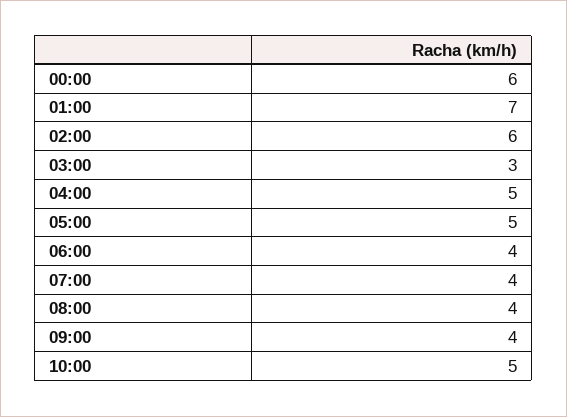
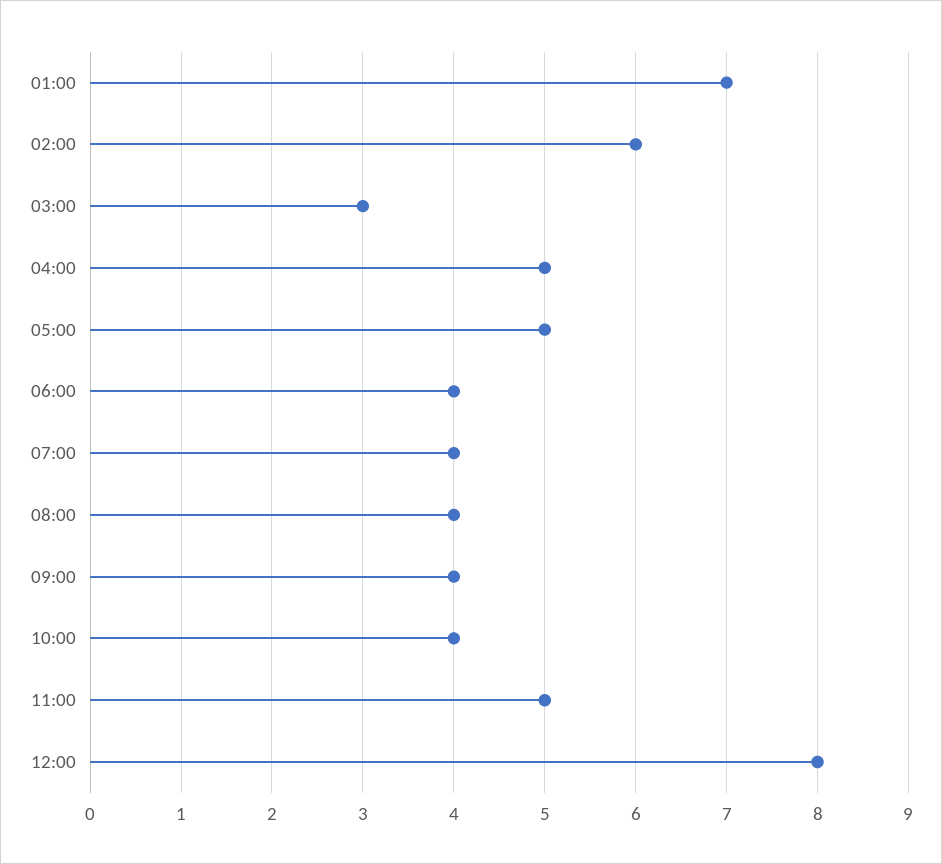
00:00: 6 -> none
10:00: 5 -> 4
11:00: none -> 5
12:00: none -> 8

